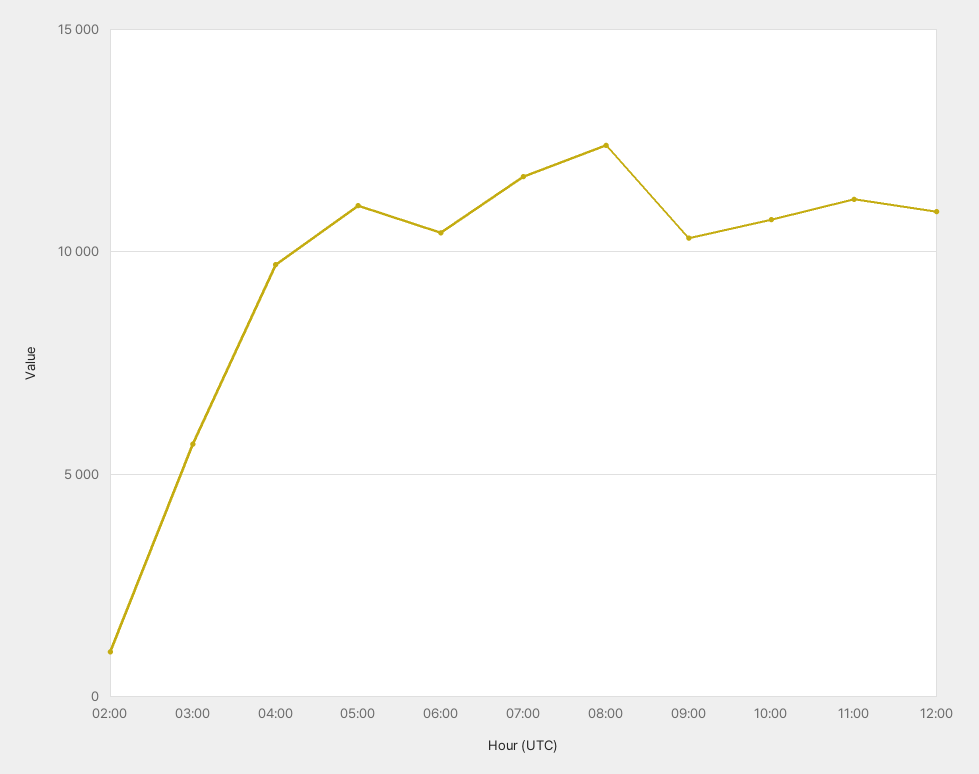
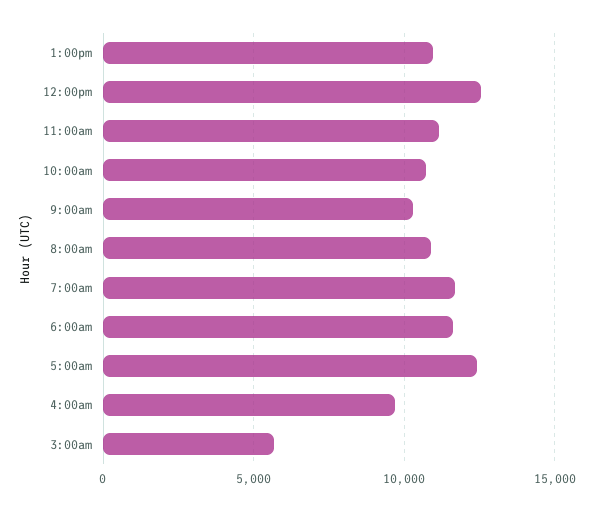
02:00: 1000 -> none
05:00: 11000 -> 12500
06:00: 10500 -> 11500
08:00: 12500 -> 11000
12:00: 11000 -> 12500
1:00pm: none -> 11000

